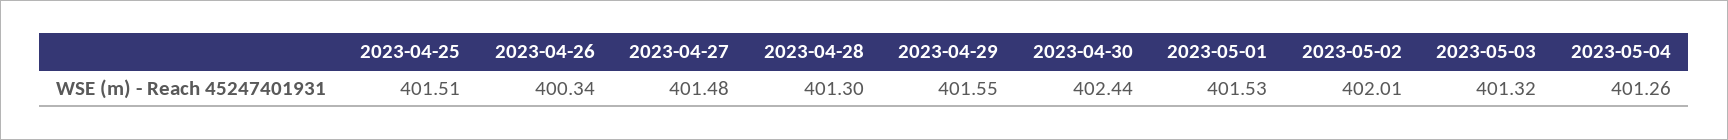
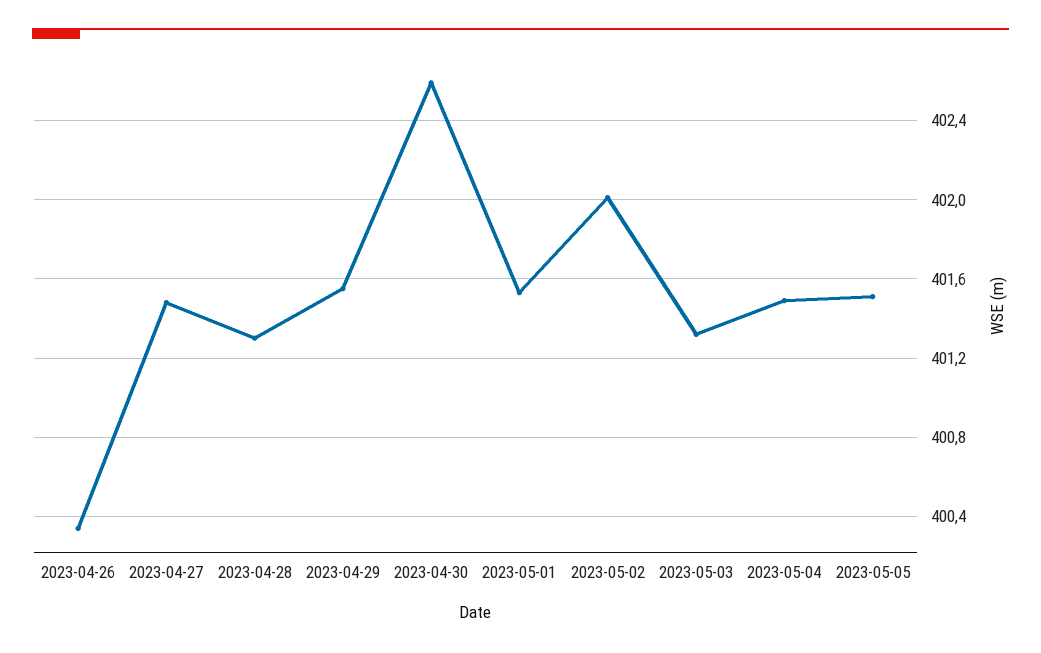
2023-04-25: 401.51 -> none
2023-04-30: 402.44 -> 402.6
2023-05-04: 401.26 -> 401.5
2023-05-05: none -> 401.5

